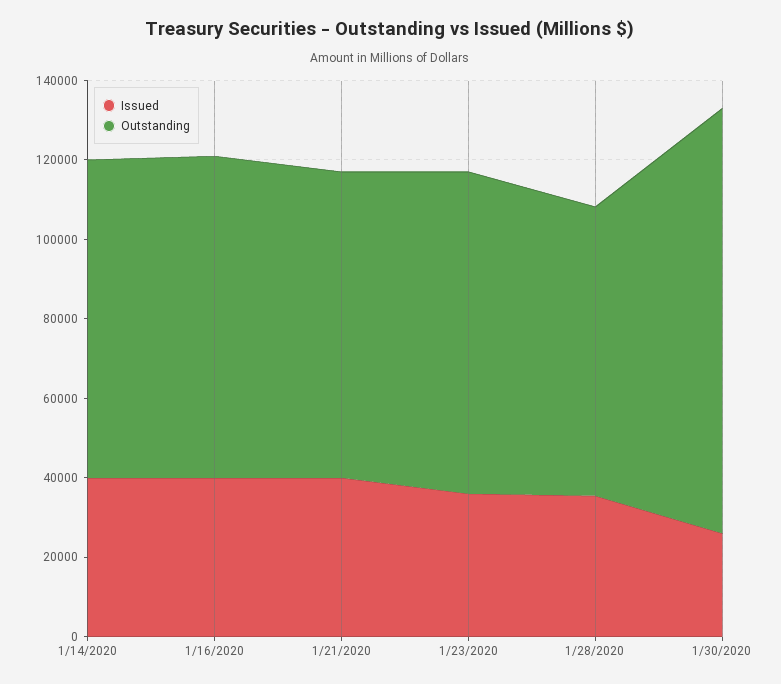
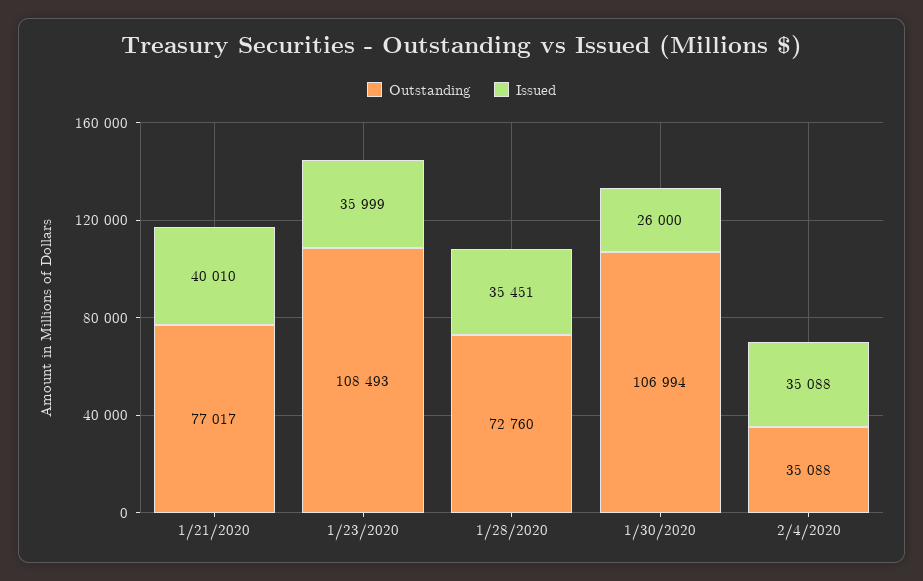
Issued, 1/14/2020: 40000 -> none
Outstanding, 1/14/2020: 80000 -> none
Issued, 1/16/2020: 40000 -> none
Outstanding, 1/16/2020: 80000 -> none
Outstanding, 1/23/2020: 80000 -> 108493
Outstanding, 2/4/2020: none -> 35088
Issued, 2/4/2020: none -> 35088

